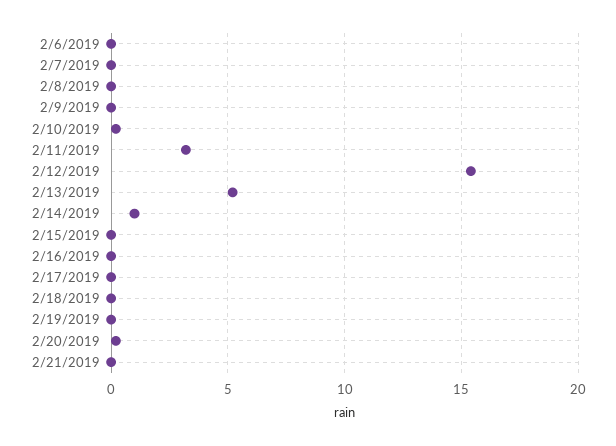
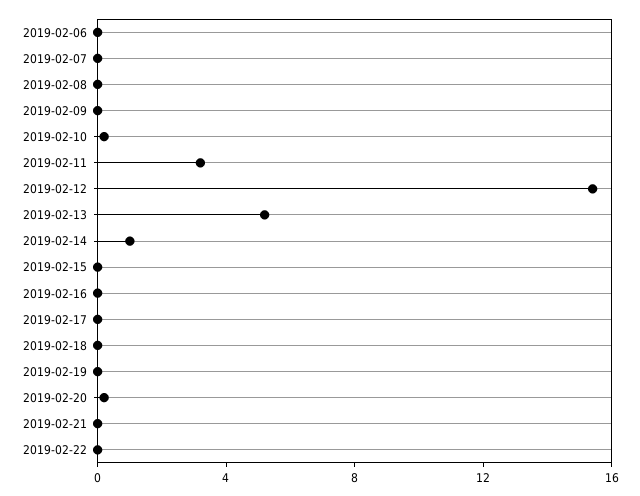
2019-02-22: none -> 0

